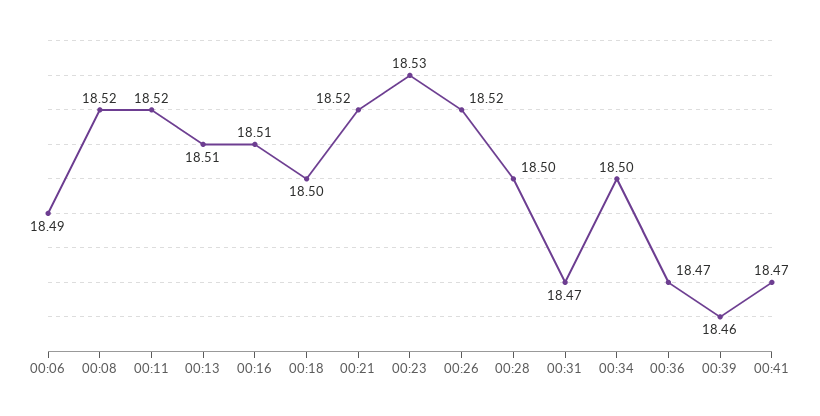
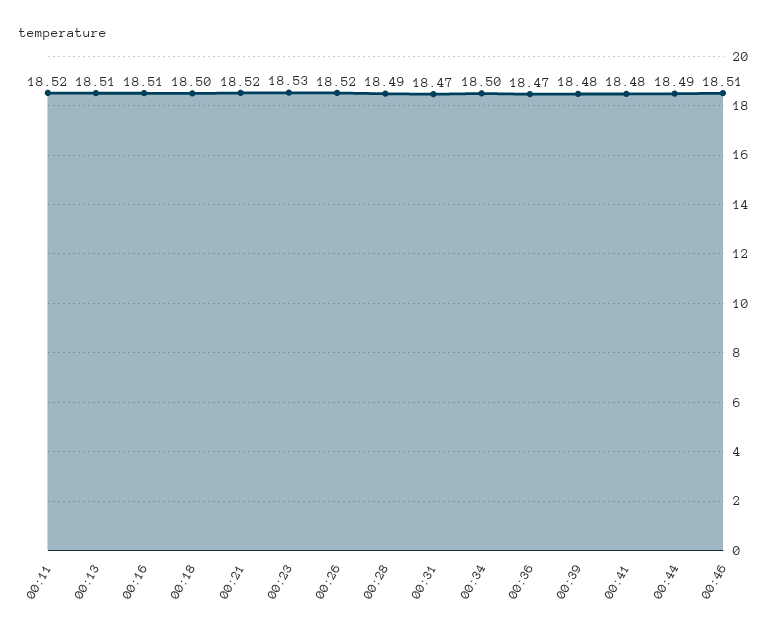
00:06: 18.49 -> none
00:08: 18.52 -> none
00:28: 18.5 -> 18.49
00:39: 18.46 -> 18.48
00:41: 18.47 -> 18.48
00:44: none -> 18.49
00:46: none -> 18.51

